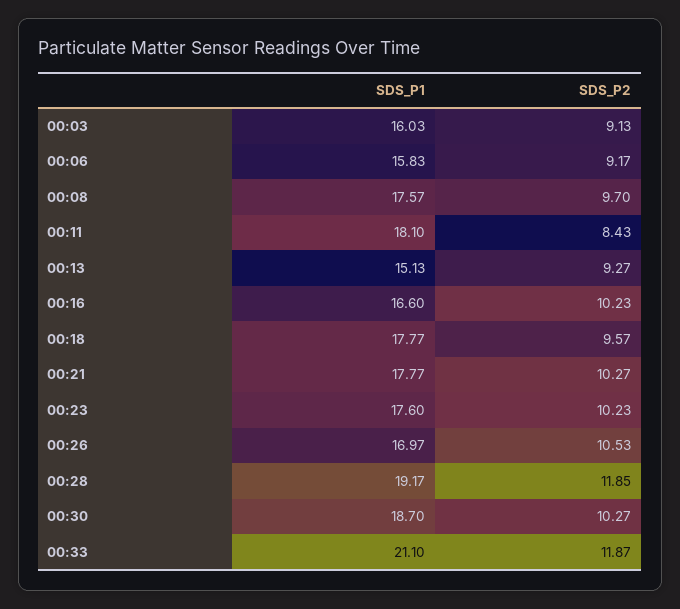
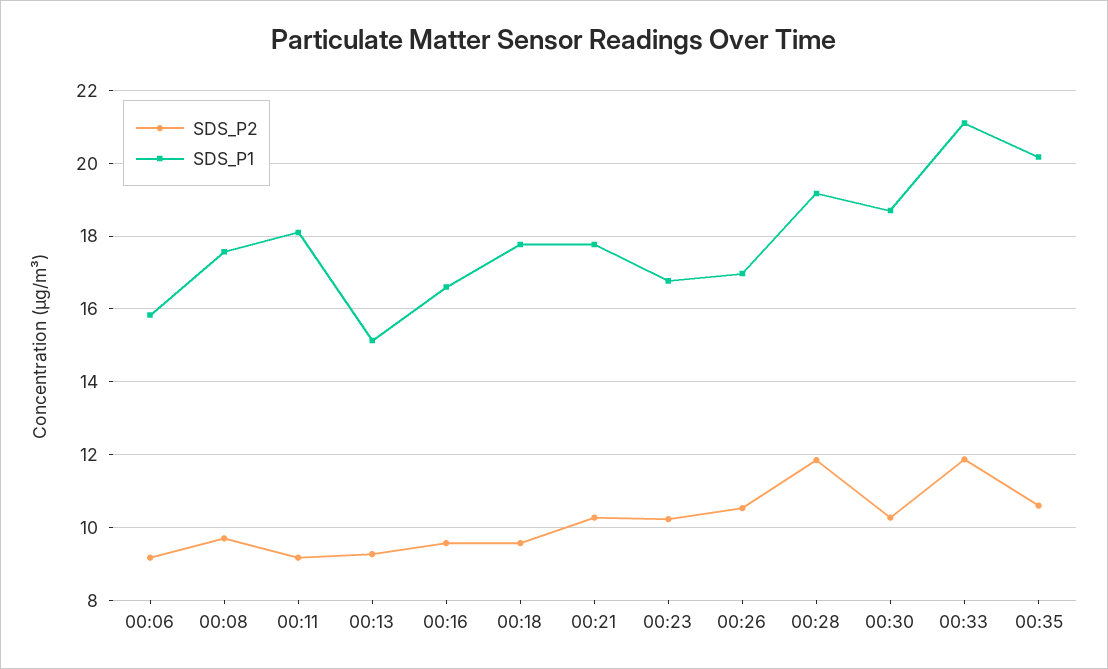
SDS_P1, 00:03: 16.03 -> none
SDS_P2, 00:03: 9.13 -> none
SDS_P2, 00:11: 8.43 -> 9.2
SDS_P2, 00:16: 10.23 -> 9.6
SDS_P1, 00:23: 17.6 -> 16.8
SDS_P2, 00:35: none -> 10.6
SDS_P1, 00:35: none -> 20.2

